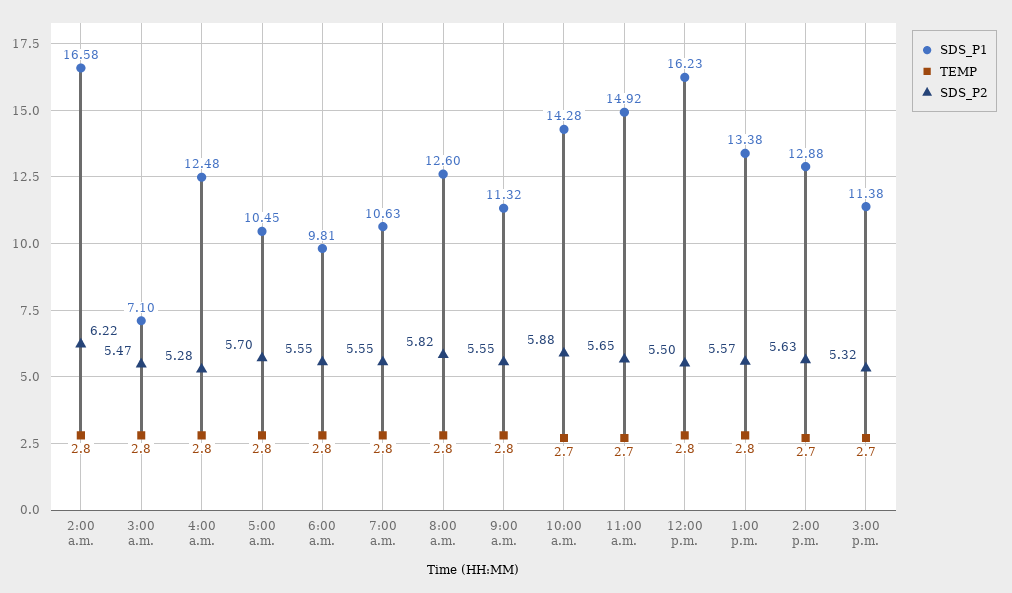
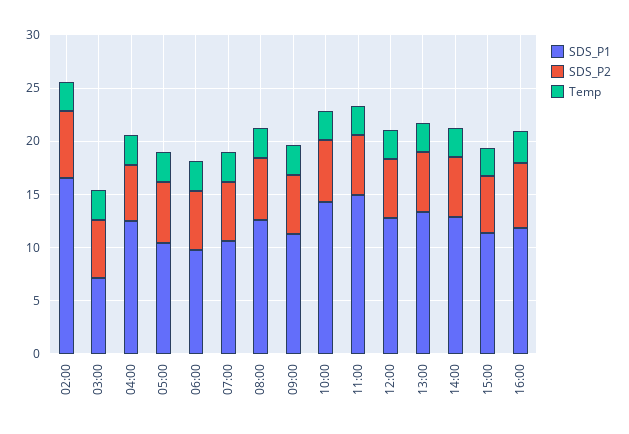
SDS_P1, 12:00 p.m.: 16.23 -> 13
SDS_P1, 16:00: none -> 12
SDS_P2, 16:00: none -> 6
TEMP, 16:00: none -> 3

